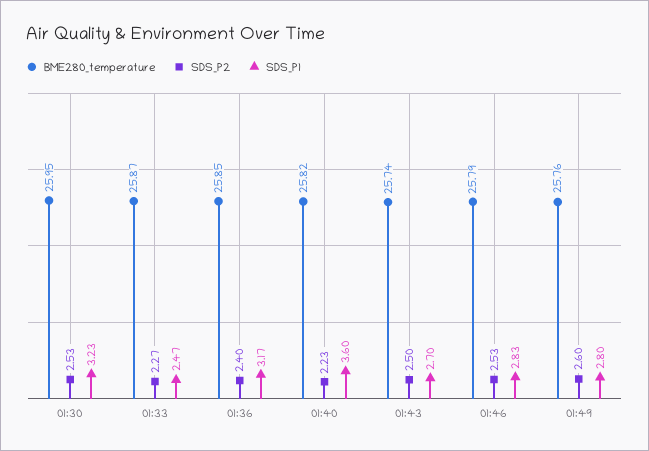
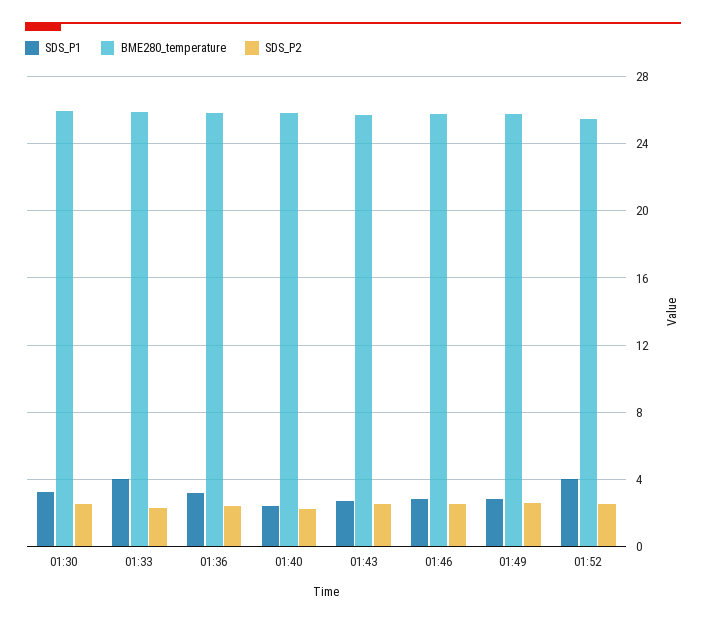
SDS_P1, 01:33: 2.47 -> 4
SDS_P1, 01:40: 3.6 -> 2.5
SDS_P1, 01:52: none -> 4
BME280_temperature, 01:52: none -> 25.5
SDS_P2, 01:52: none -> 2.5

